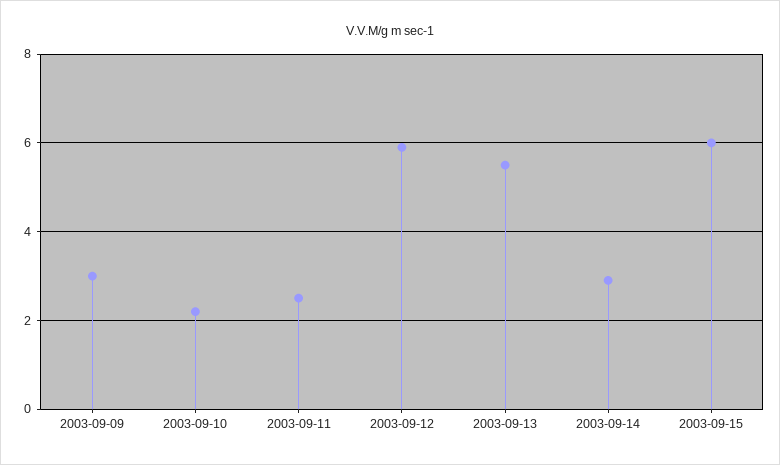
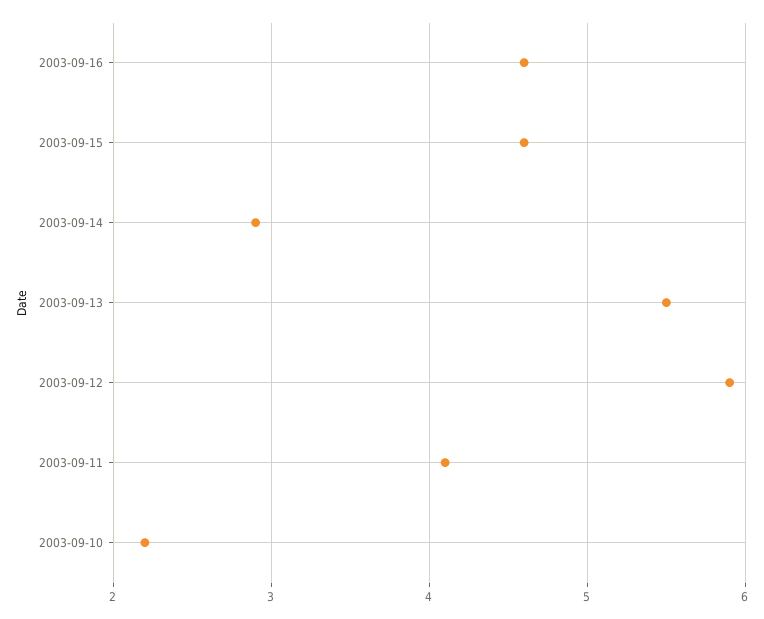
2003-09-09: 3 -> none
2003-09-11: 2.5 -> 4.1
2003-09-15: 6 -> 4.6
2003-09-16: none -> 4.6

